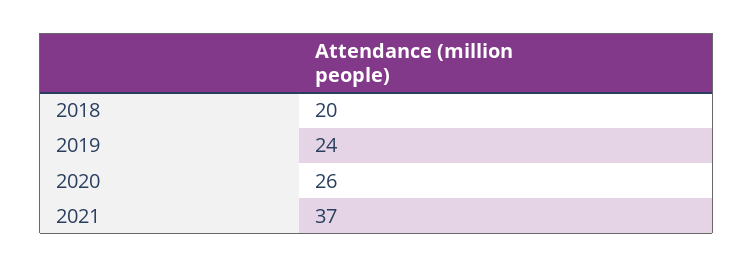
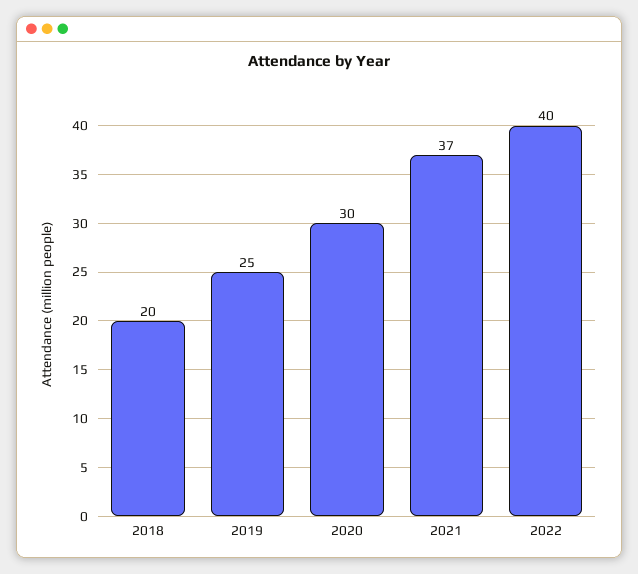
2019: 24 -> 25
2020: 26 -> 30
2022: none -> 40

